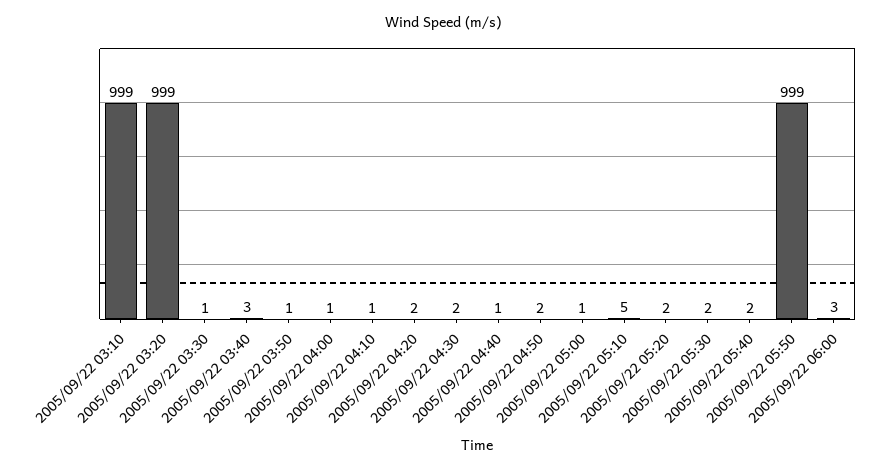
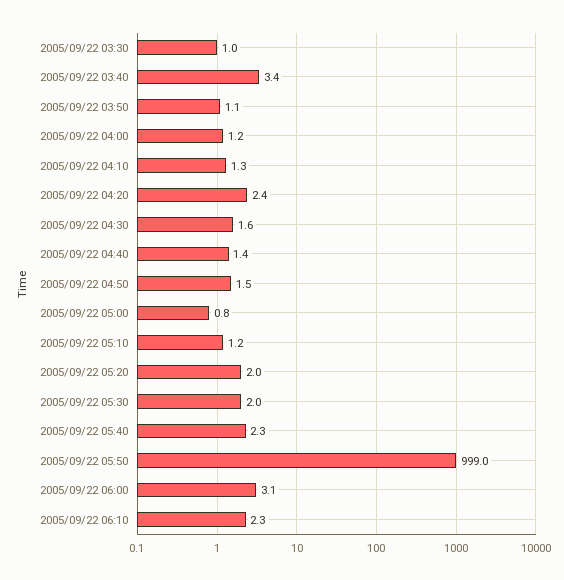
2005/09/22 03:10: 999 -> none
2005/09/22 03:20: 999 -> none
2005/09/22 05:10: 5 -> 1.2
2005/09/22 06:10: none -> 2.3

